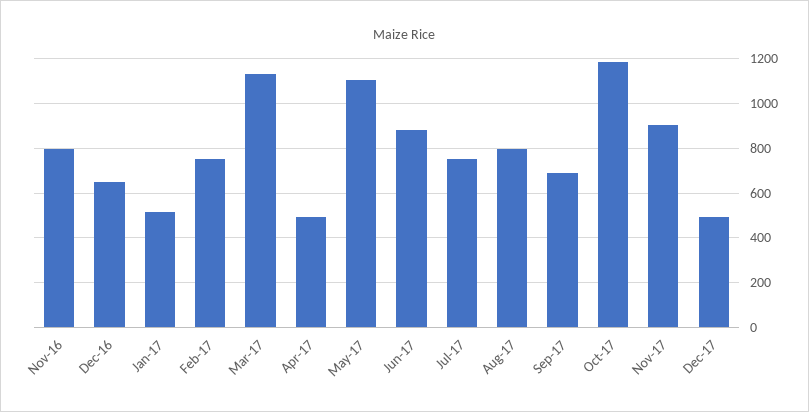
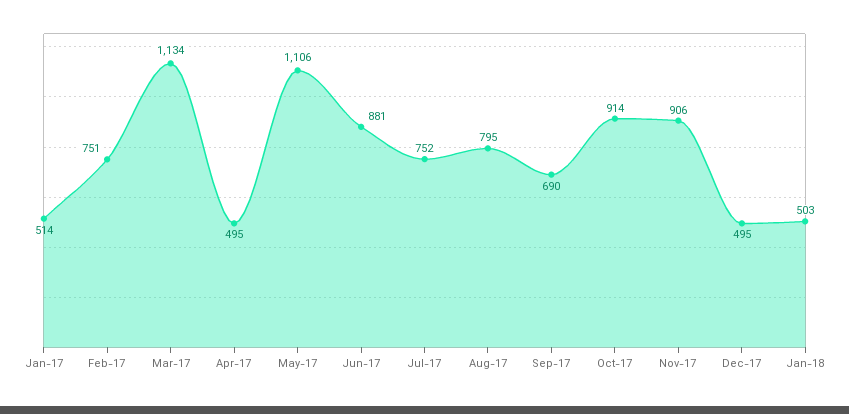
Nov-16: 800 -> none
Dec-16: 650 -> none
Oct-17: 1200 -> 914
Jan-18: none -> 503

